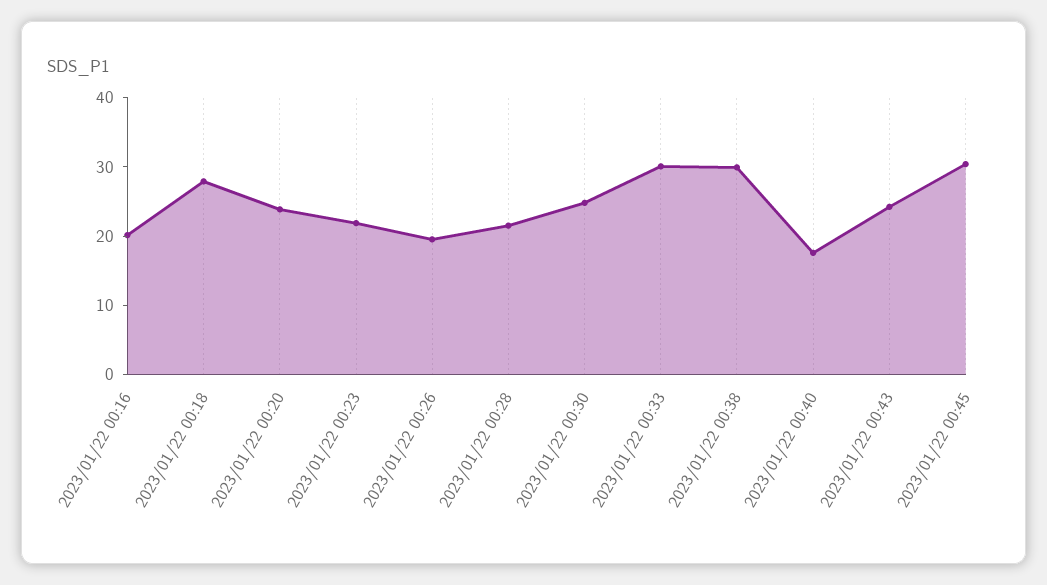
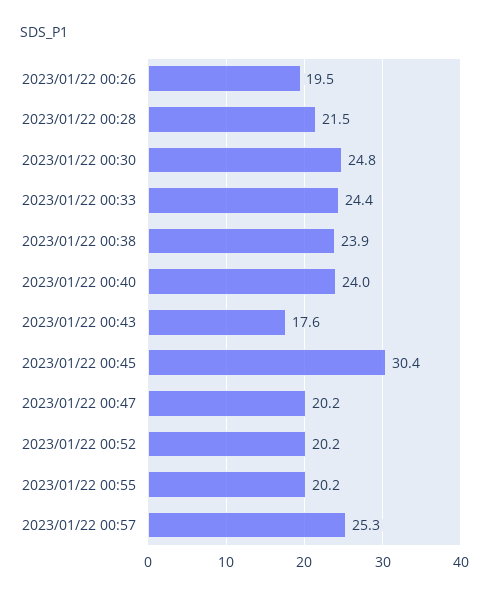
2023/01/22 00:16: 20 -> none
2023/01/22 00:18: 28 -> none
2023/01/22 00:20: 24 -> none
2023/01/22 00:23: 22 -> none
2023/01/22 00:33: 30 -> 24.4
2023/01/22 00:38: 30 -> 23.9
2023/01/22 00:40: 18 -> 24
2023/01/22 00:43: 24 -> 17.6
2023/01/22 00:47: none -> 20.2
2023/01/22 00:52: none -> 20.2
2023/01/22 00:55: none -> 20.2
2023/01/22 00:57: none -> 25.3

